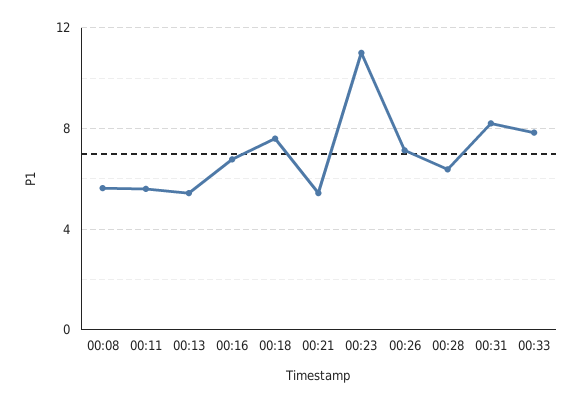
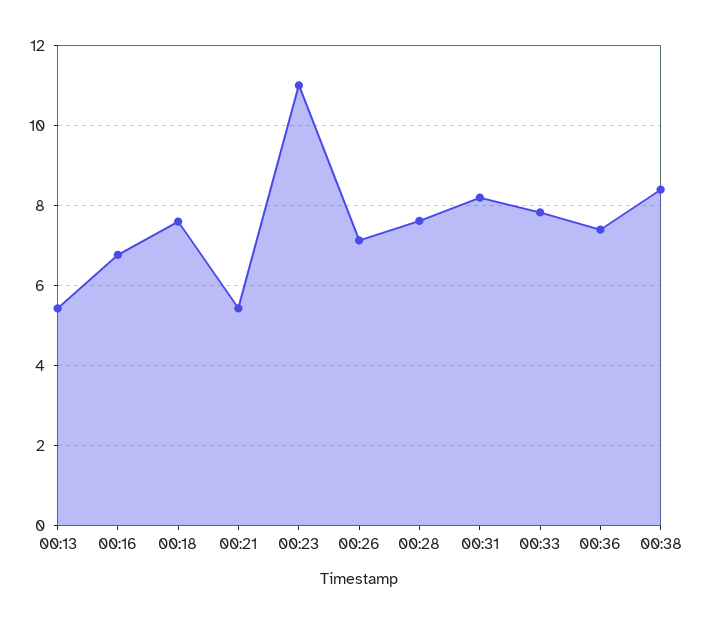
00:08: 5.5 -> none
00:11: 5.5 -> none
00:28: 6.5 -> 7.6
00:36: none -> 7.4
00:38: none -> 8.4

